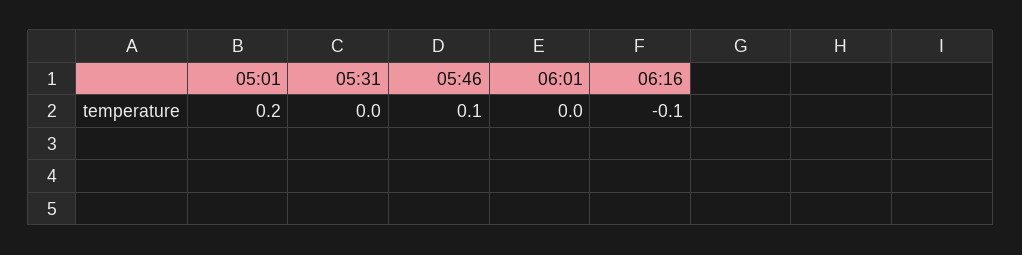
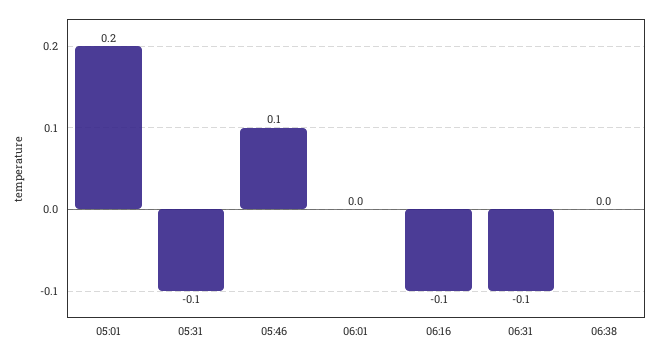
05:31: 0 -> -0.1
06:31: none -> -0.1
06:38: none -> 0

